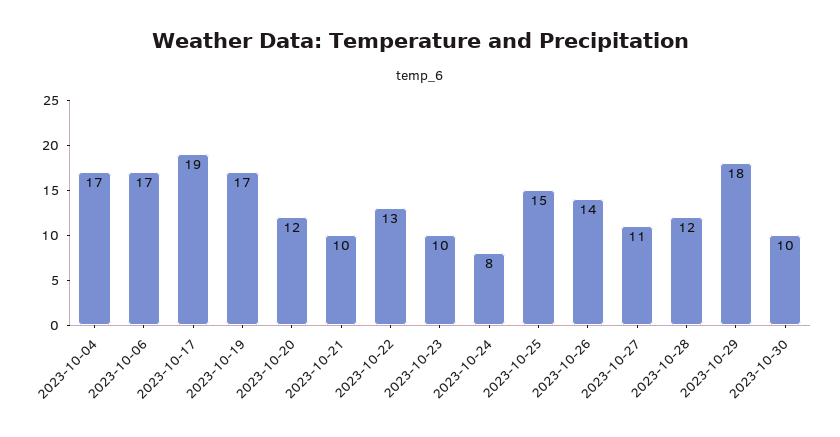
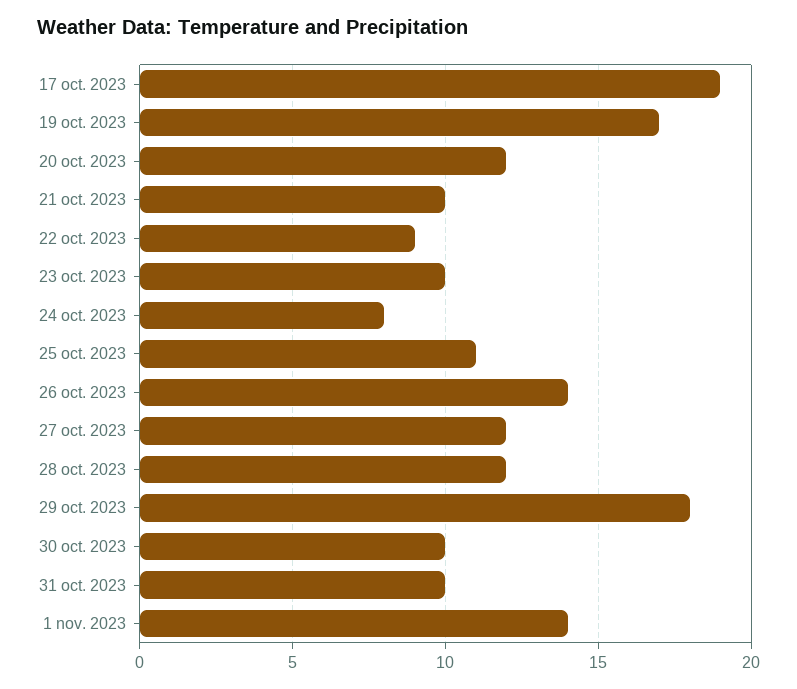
2023-10-04: 17 -> none
2023-10-06: 17 -> none
2023-10-22: 13 -> 9
2023-10-25: 15 -> 11
2023-10-27: 11 -> 12
31 oct. 2023: none -> 10
1 nov. 2023: none -> 14

